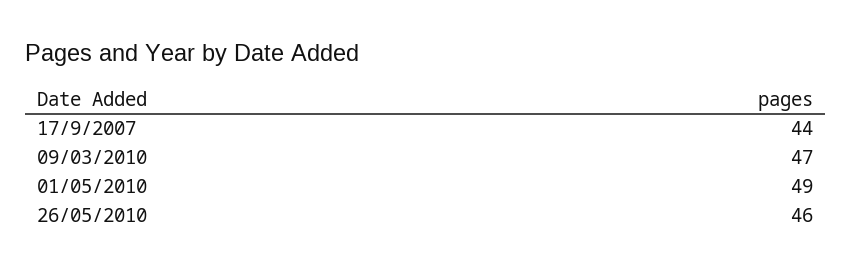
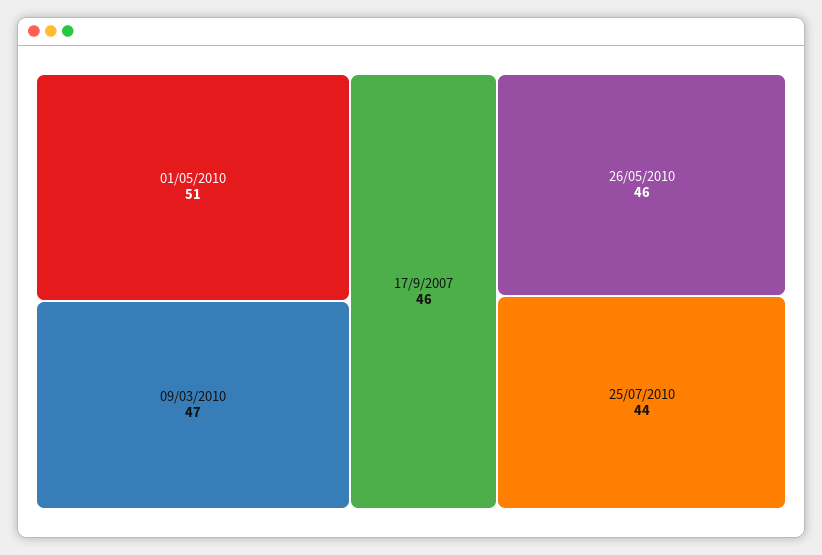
17/9/2007: 44 -> 46
01/05/2010: 49 -> 51
25/07/2010: none -> 44

